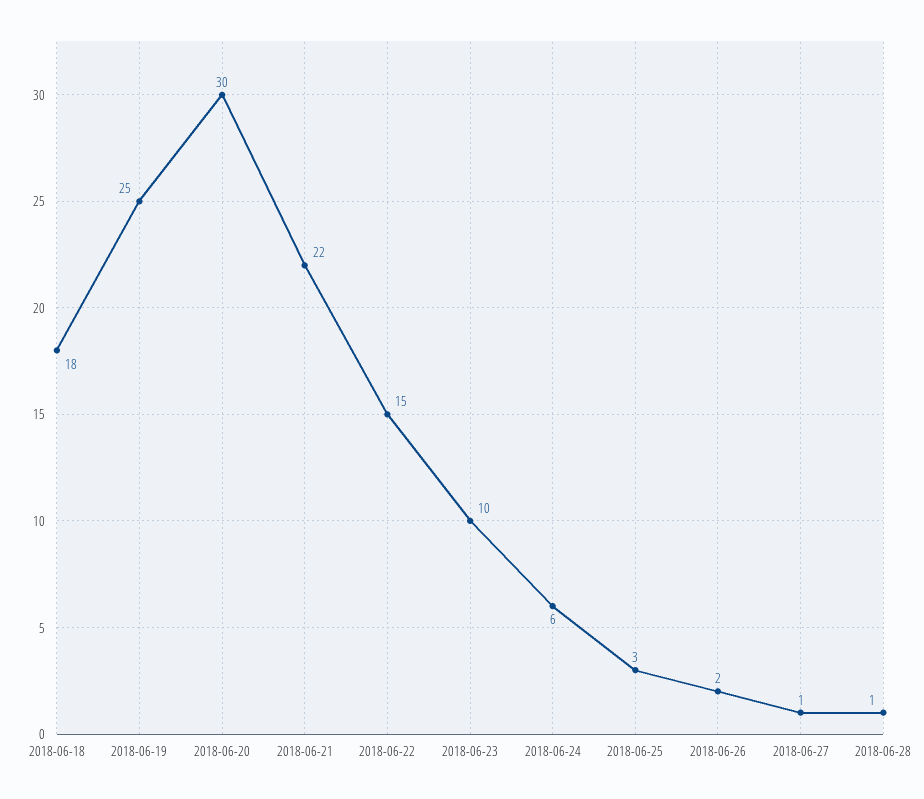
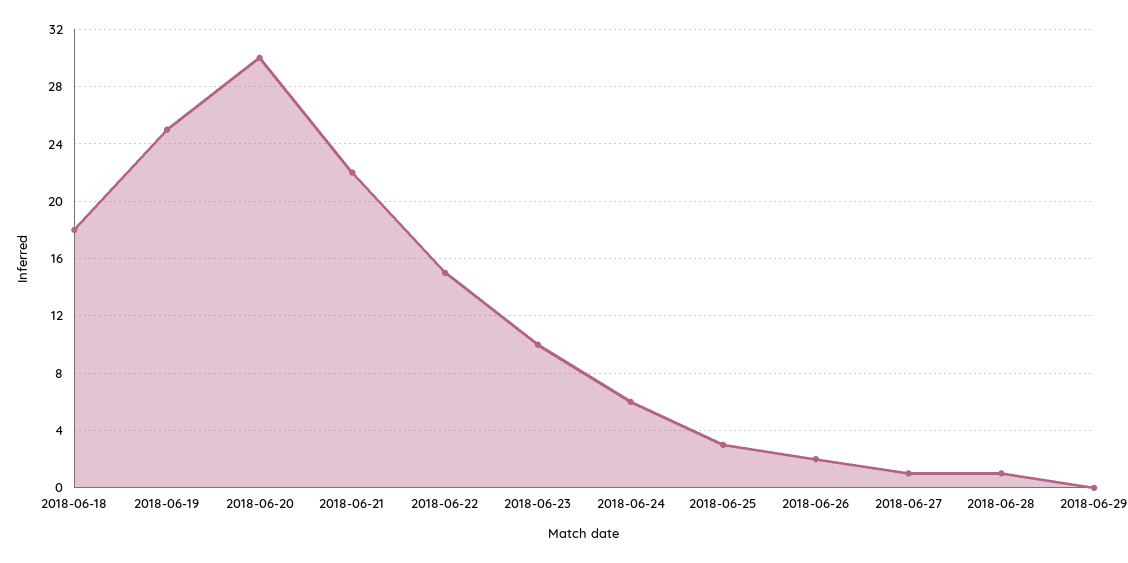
2018-06-29: none -> 0

